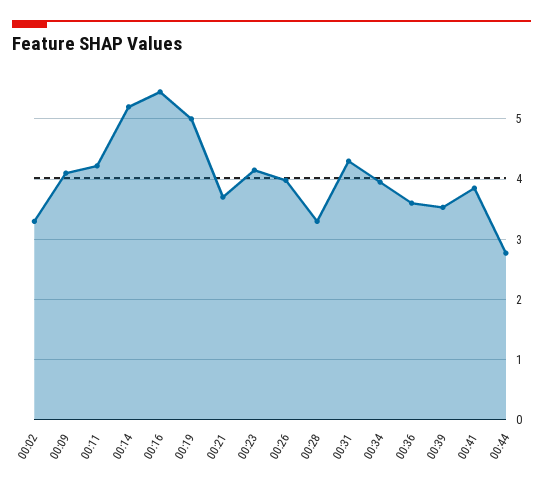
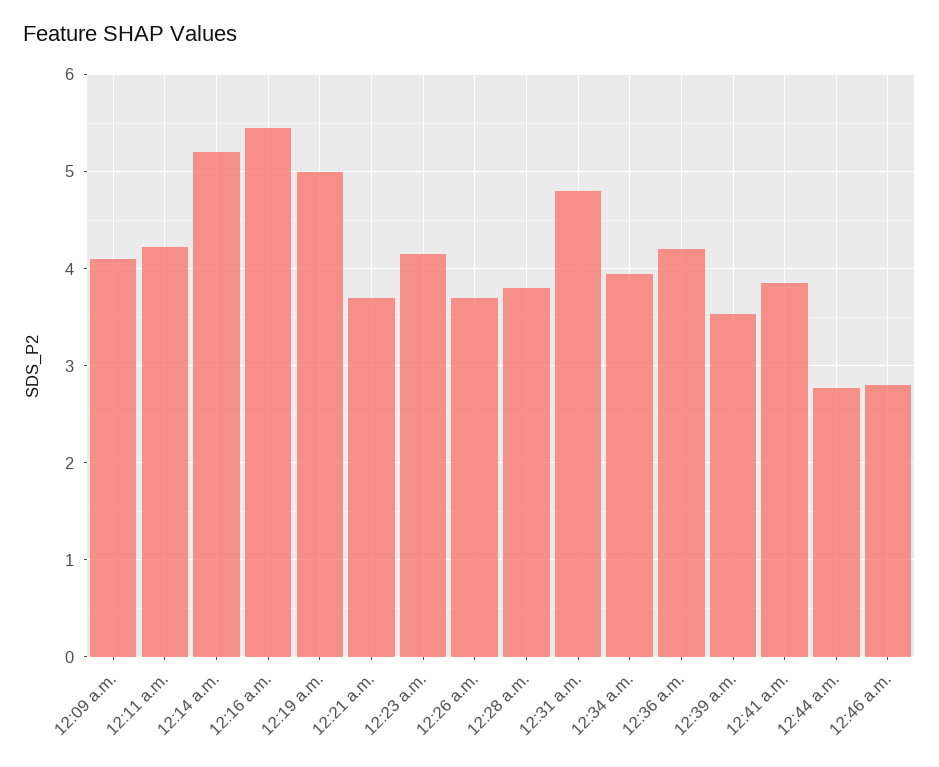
00:02: 3.3 -> none
00:26: 4 -> 3.7
00:28: 3.3 -> 3.8
00:31: 4.3 -> 4.8
00:36: 3.6 -> 4.2
12:46 a.m.: none -> 2.8

